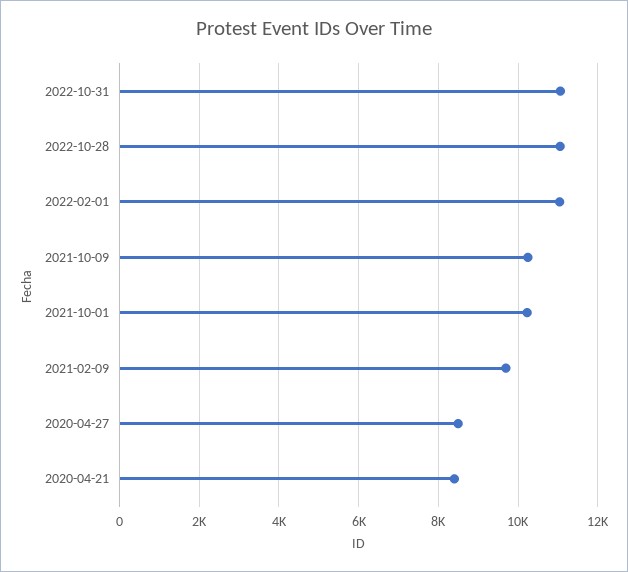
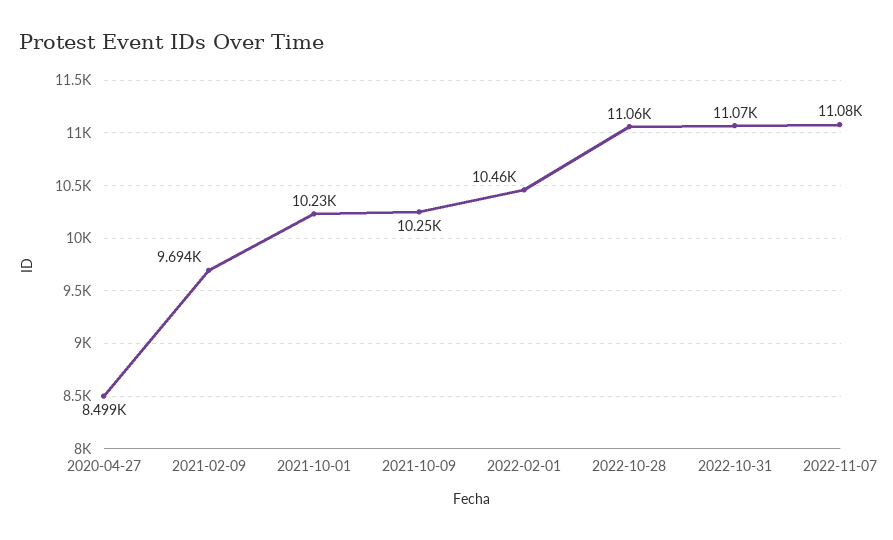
2022-02-01: 11000 -> 10460
2020-04-21: 8400 -> none
2022-11-07: none -> 11080

